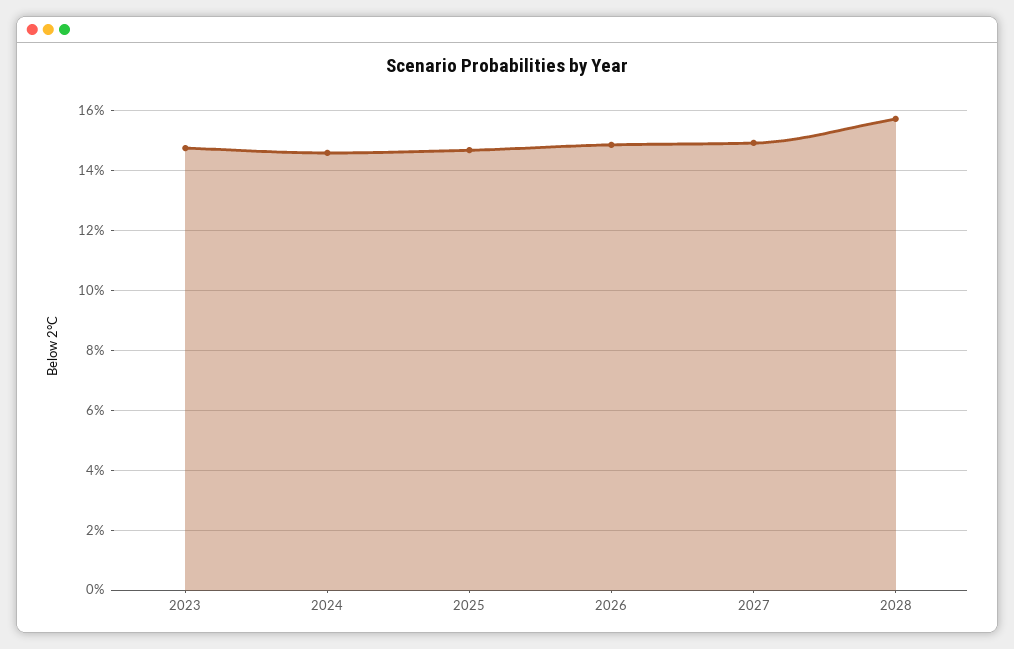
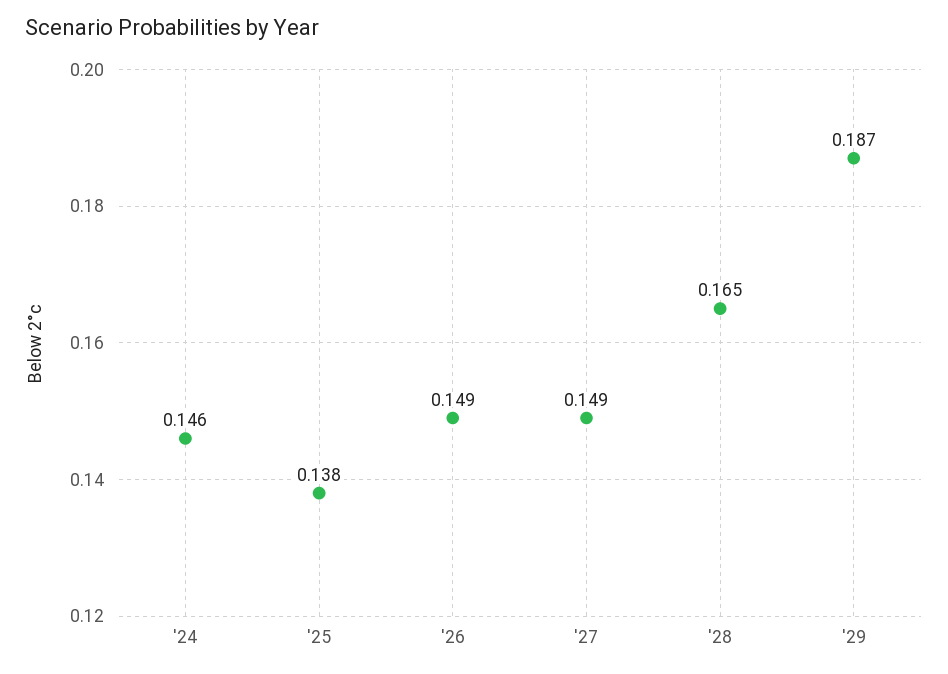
2023: 0.1475 -> none
2025: 0.1475 -> 0.138
2028: 0.1575 -> 0.165
'29: none -> 0.187

